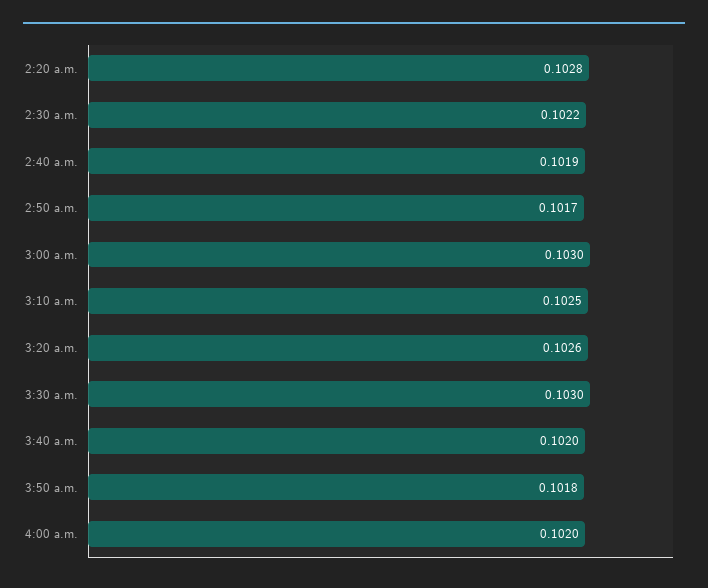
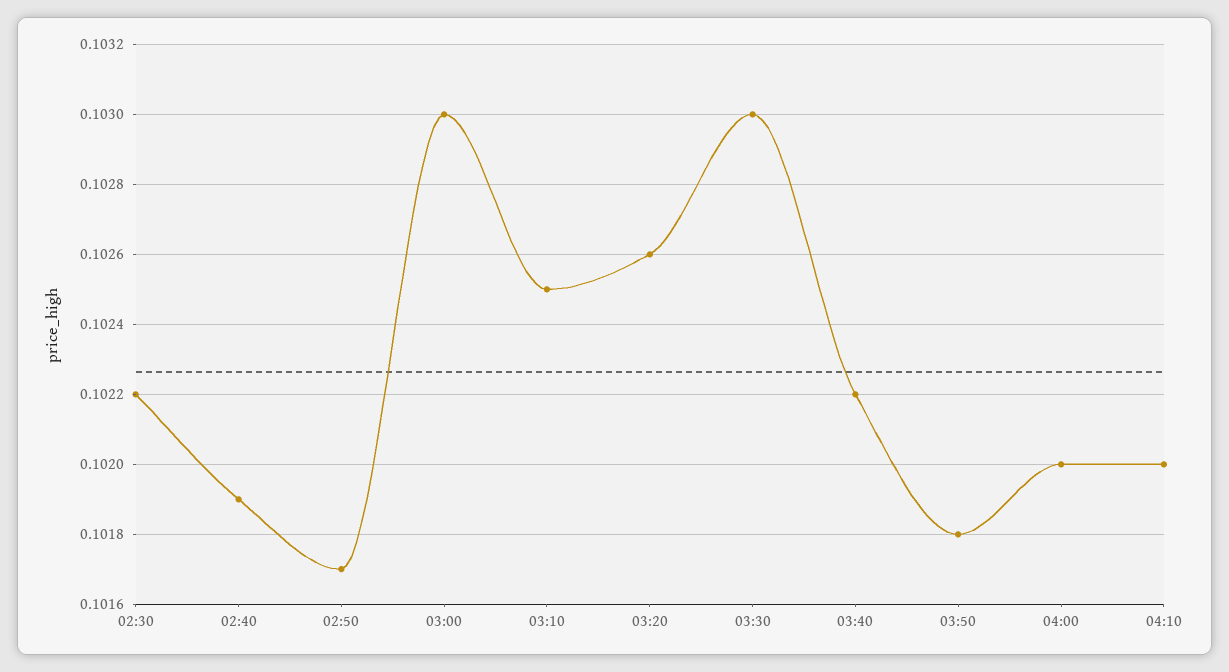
2:20 a.m.: 0.1028 -> none
3:40 a.m.: 0.102 -> 0.1022
04:10: none -> 0.102

